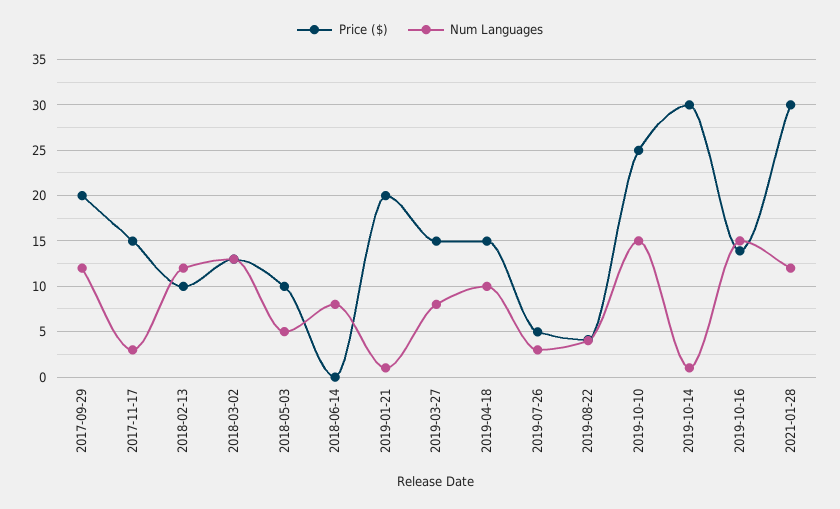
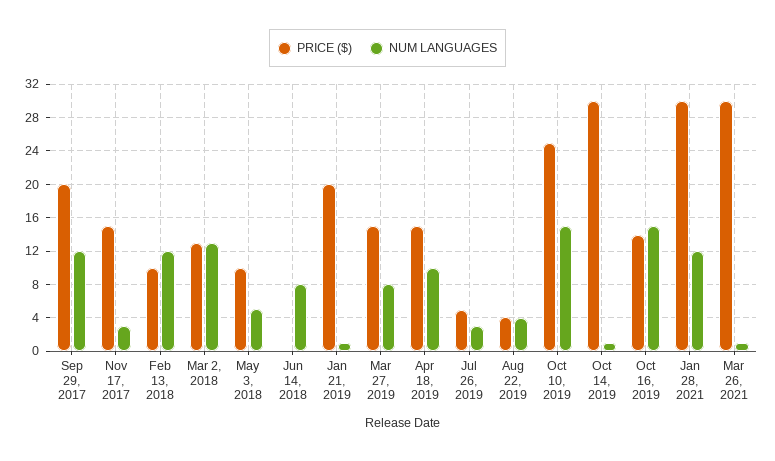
Price ($), Mar 26, 2021: none -> 30
Num Languages, Mar 26, 2021: none -> 1

